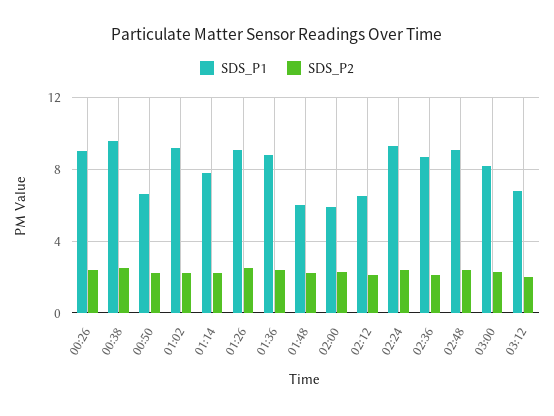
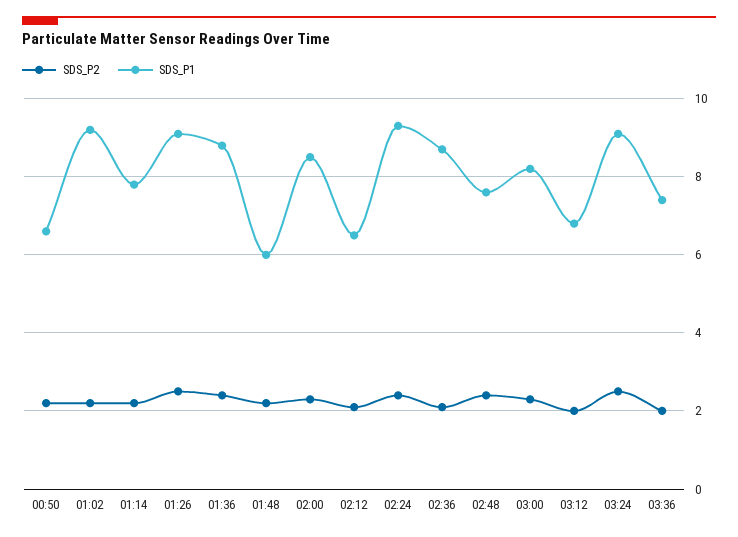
SDS_P1, 00:26: 9 -> none
SDS_P2, 00:26: 2.5 -> none
SDS_P1, 00:38: 9.5 -> none
SDS_P2, 00:38: 2.5 -> none
SDS_P1, 02:00: 6 -> 8.5
SDS_P1, 02:48: 9 -> 7.5
SDS_P2, 03:24: none -> 2.5
SDS_P1, 03:24: none -> 9
SDS_P2, 03:36: none -> 2
SDS_P1, 03:36: none -> 7.5

